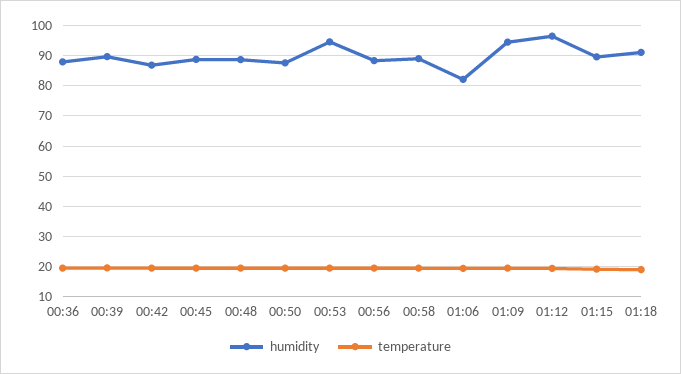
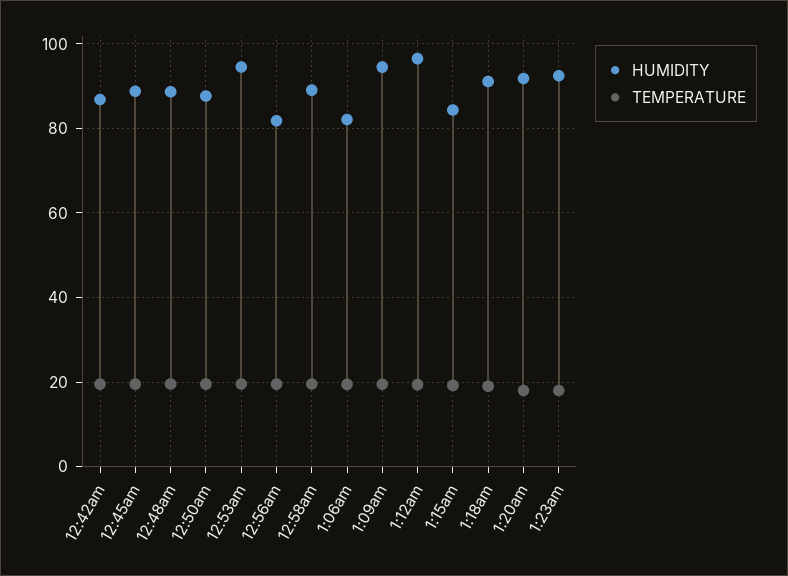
humidity, 00:36: 88 -> none
temperature, 00:36: 20 -> none
humidity, 00:39: 90 -> none
temperature, 00:39: 20 -> none
humidity, 00:56: 88 -> 82
humidity, 01:15: 90 -> 84
humidity, 1:20am: none -> 92
temperature, 1:20am: none -> 18
humidity, 1:23am: none -> 92
temperature, 1:23am: none -> 18

